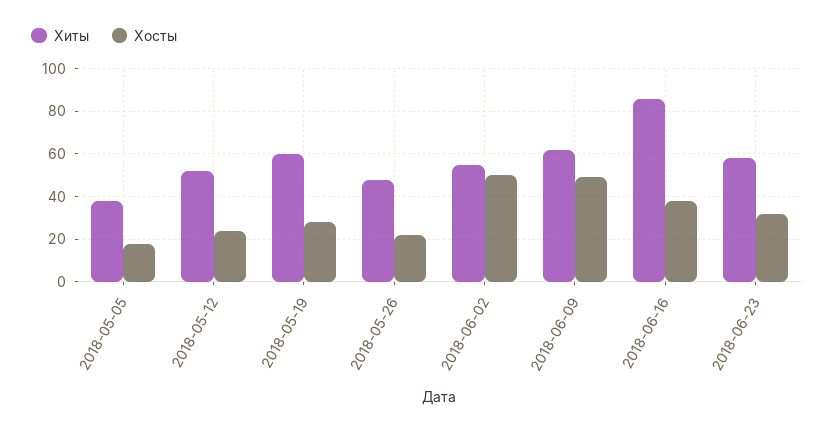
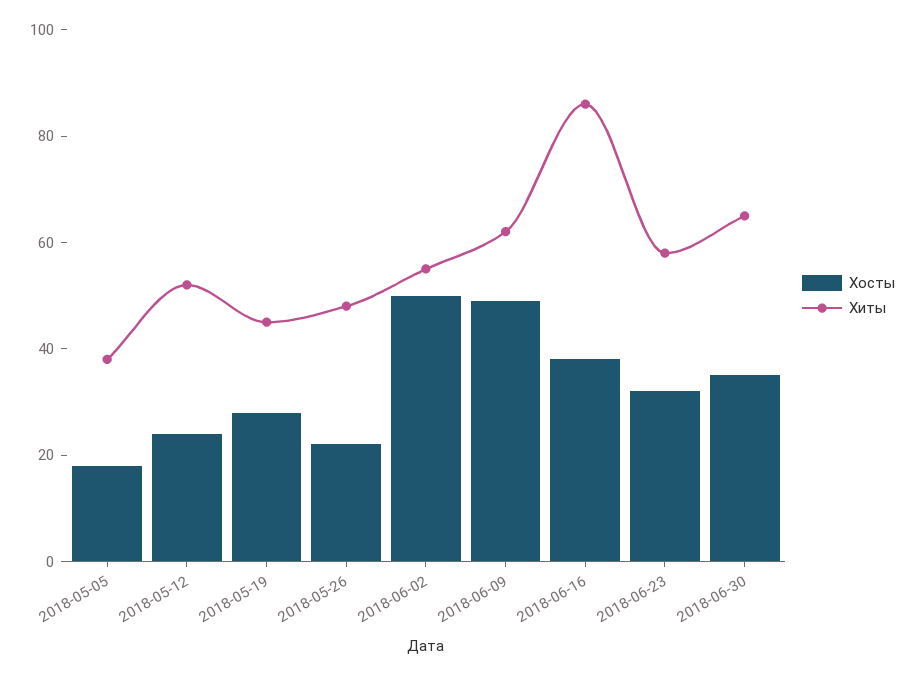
Хиты, 2018-05-19: 60 -> 45
Хосты, 2018-06-30: none -> 35
Хиты, 2018-06-30: none -> 65

